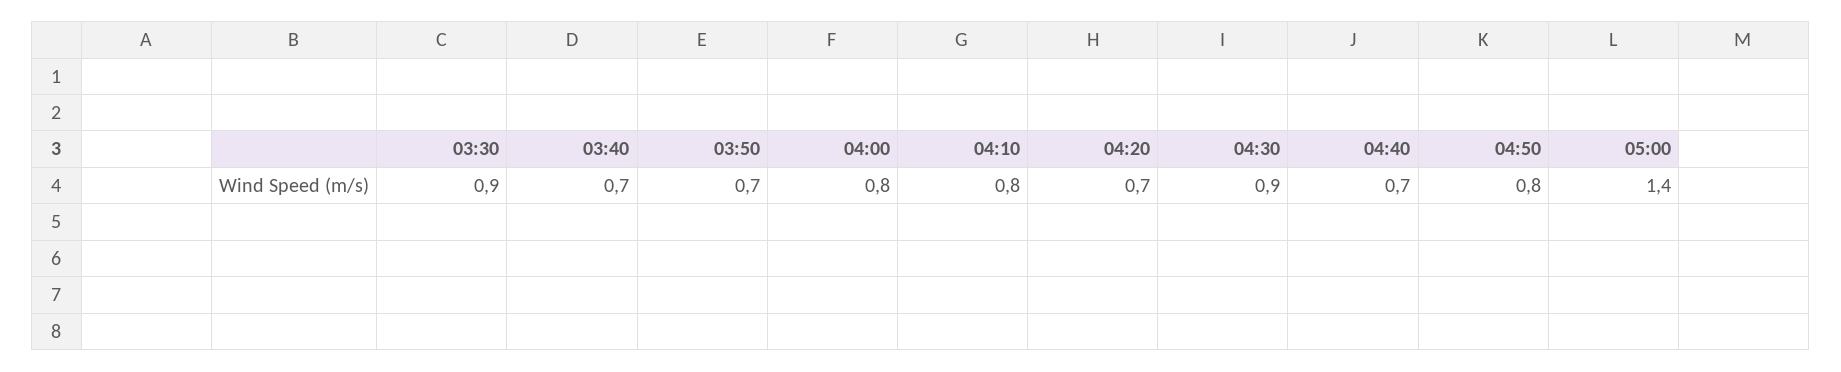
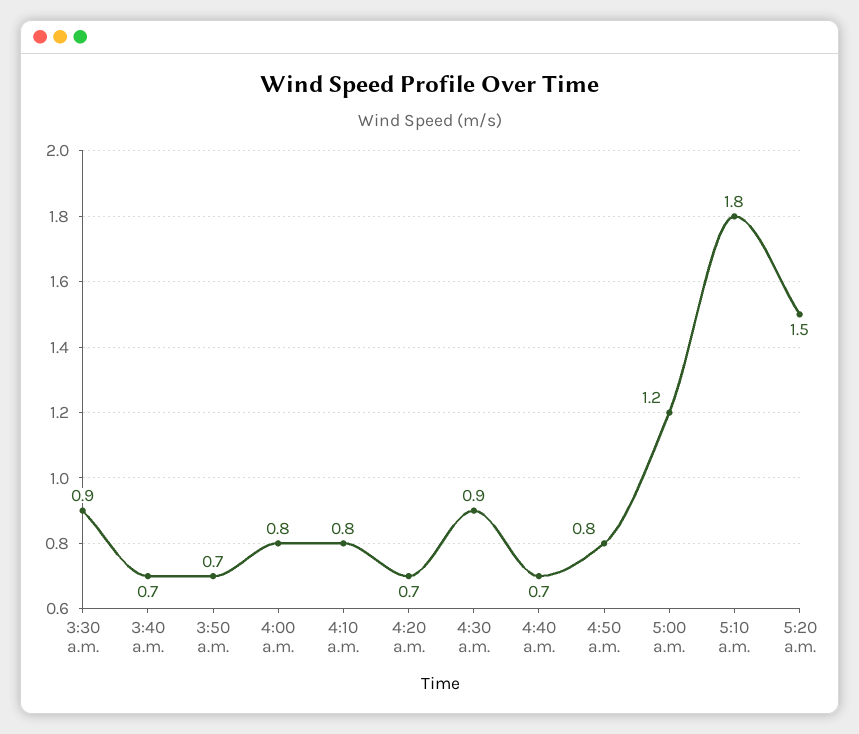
05:00: 1.4 -> 1.2
5:10 a.m.: none -> 1.8
5:20 a.m.: none -> 1.5

